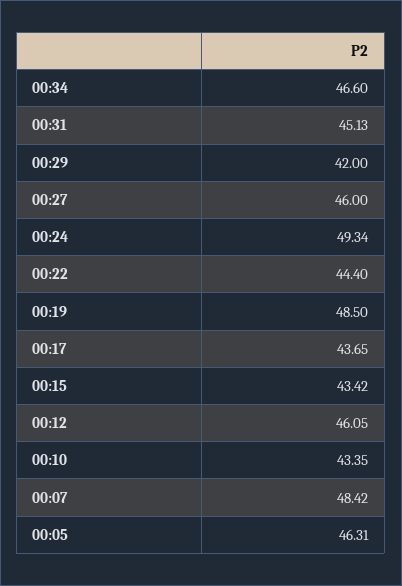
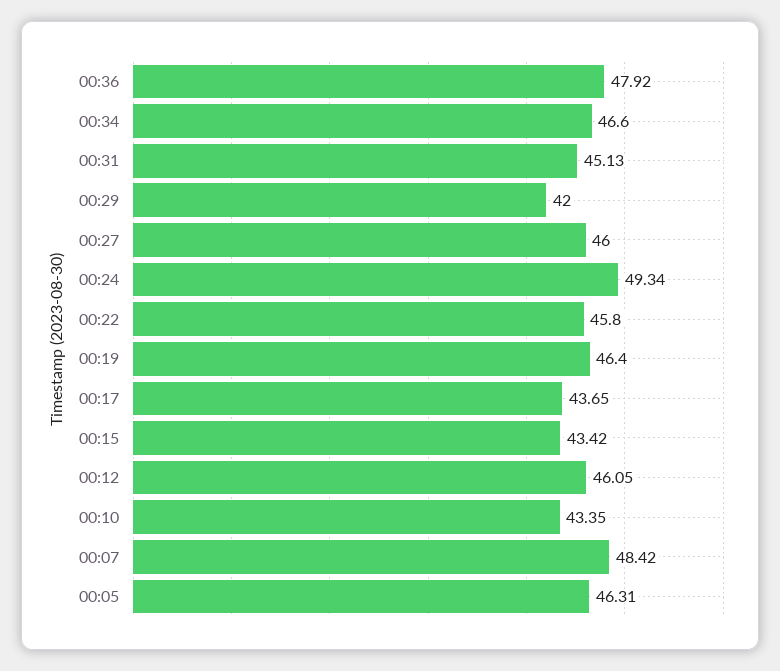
00:22: 44.4 -> 45.8
00:19: 48.5 -> 46.4
00:36: none -> 47.92

